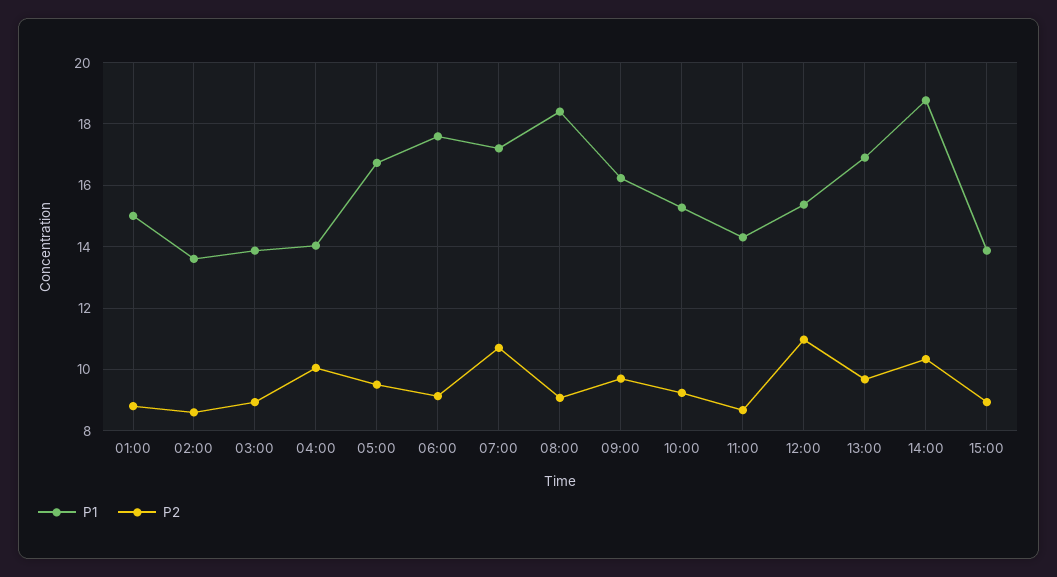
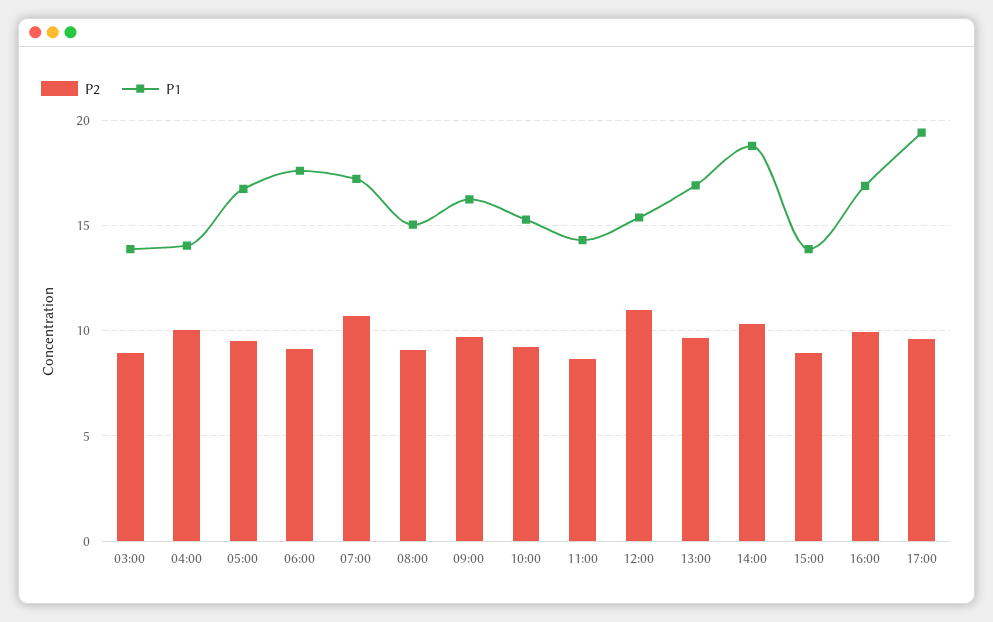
P1, 01:00: 15 -> none
P2, 01:00: 8.8 -> none
P1, 02:00: 13.6 -> none
P2, 02:00: 8.6 -> none
P1, 08:00: 18.4 -> 15
P2, 16:00: none -> 10
P1, 16:00: none -> 17
P2, 17:00: none -> 9.5
P1, 17:00: none -> 19.5

